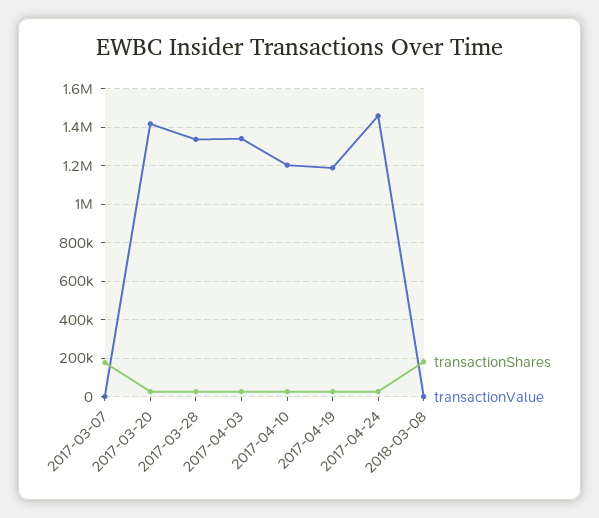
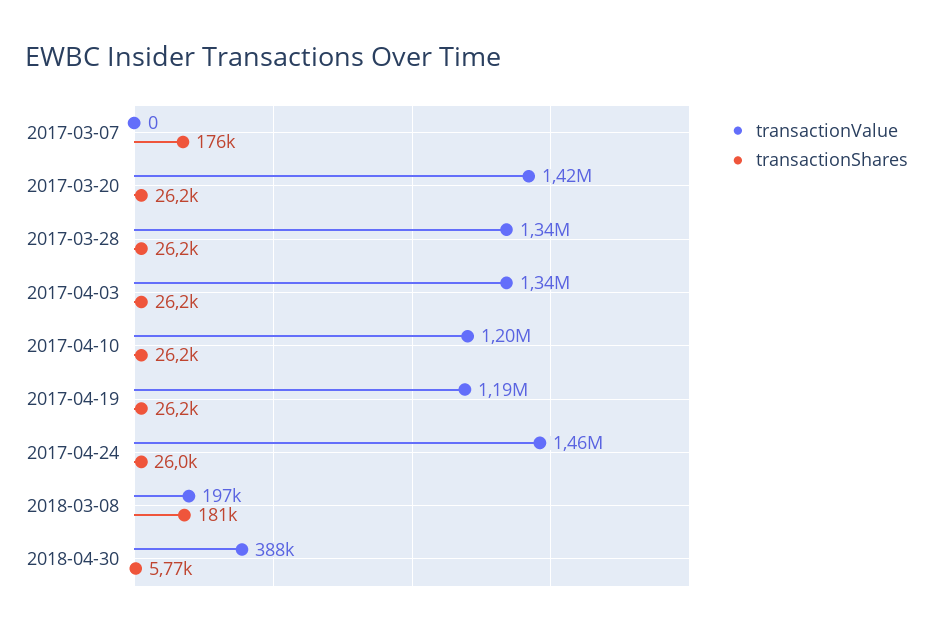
transactionValue, 2018-03-08: 0 -> 197000
transactionValue, 2018-04-30: none -> 388000
transactionShares, 2018-04-30: none -> 5770

